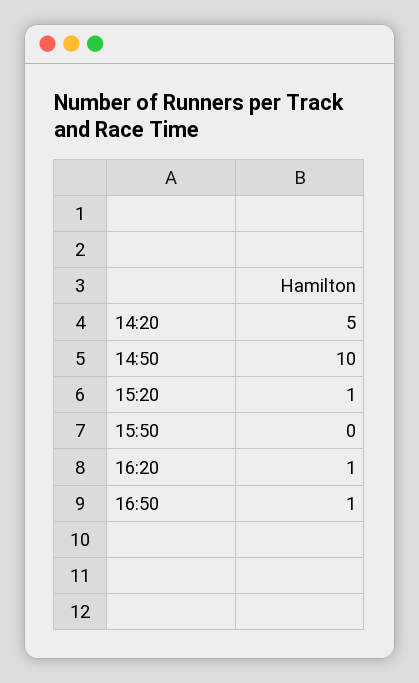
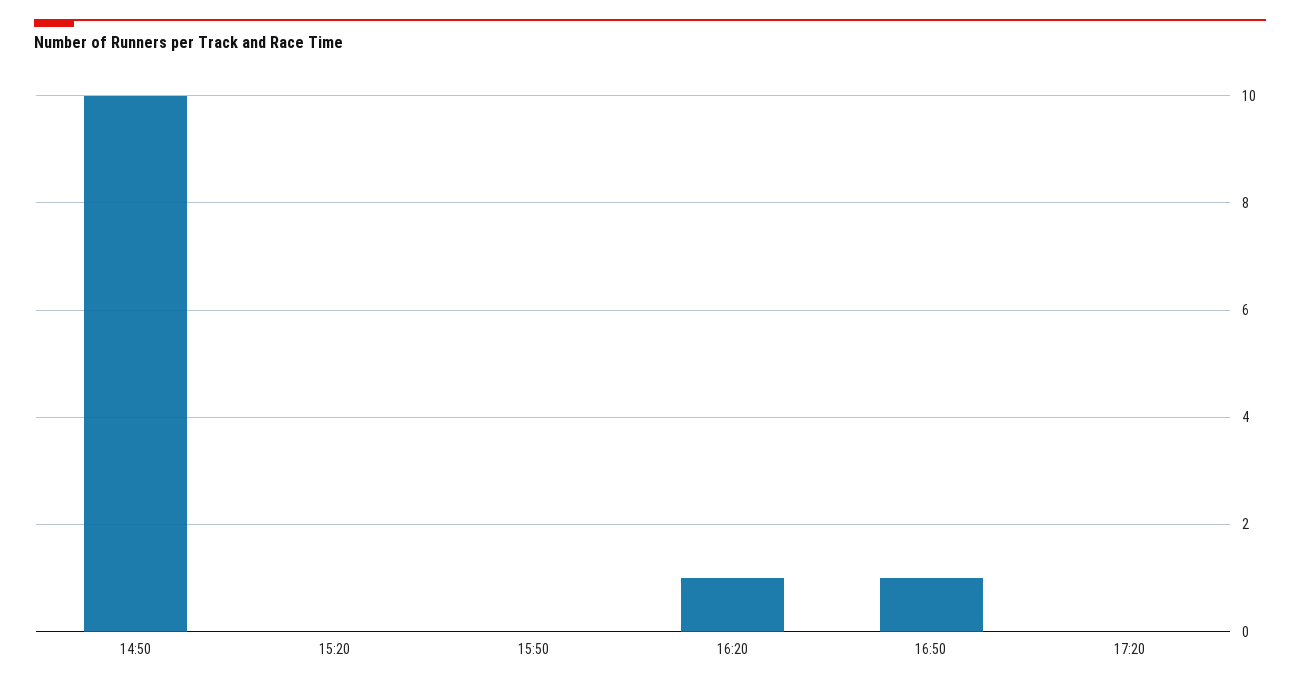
14:20: 5 -> none
15:20: 1 -> 0
17:20: none -> 0

